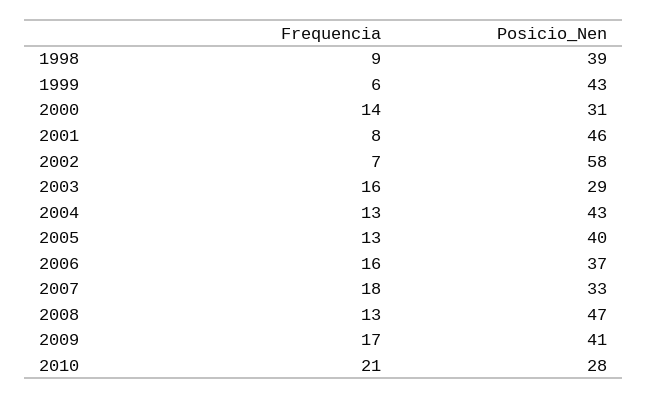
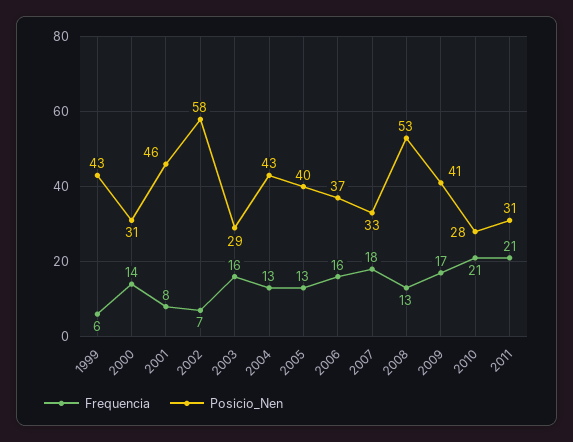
Frequencia, 1998: 9 -> none
Posicio_Nen, 1998: 39 -> none
Posicio_Nen, 2008: 47 -> 53
Frequencia, 2011: none -> 21
Posicio_Nen, 2011: none -> 31

